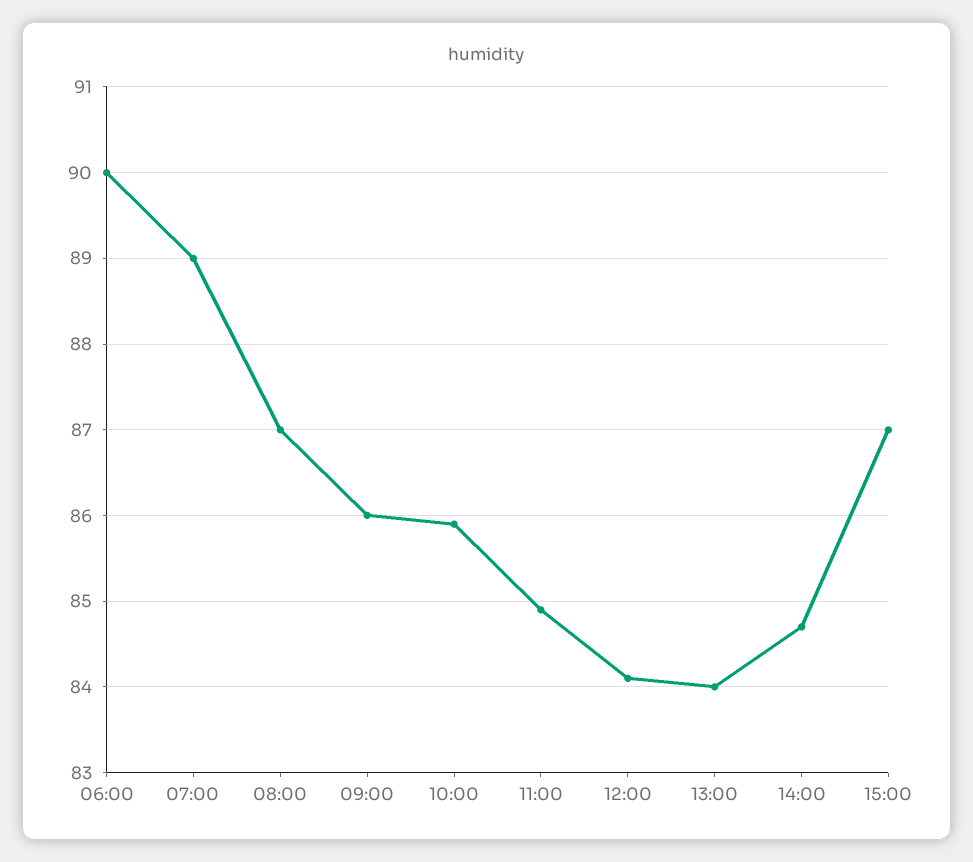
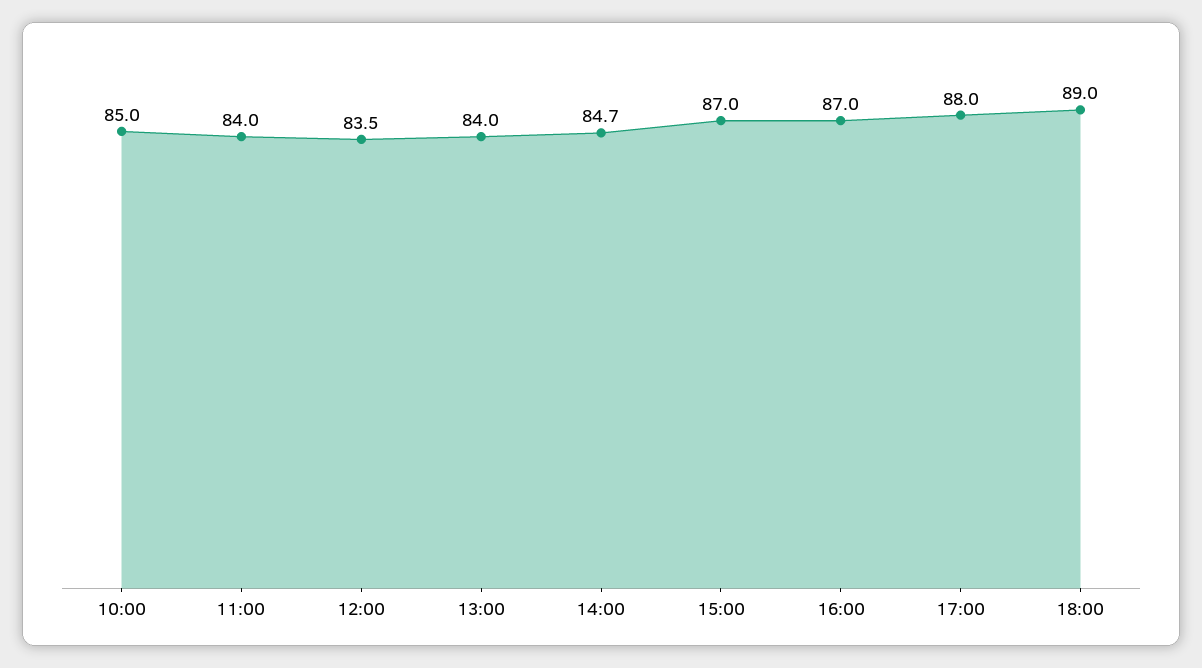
06:00: 90 -> none
07:00: 89 -> none
08:00: 87 -> none
09:00: 86 -> none
10:00: 85.9 -> 85
11:00: 84.9 -> 84
12:00: 84.1 -> 83.5
16:00: none -> 87
17:00: none -> 88
18:00: none -> 89

